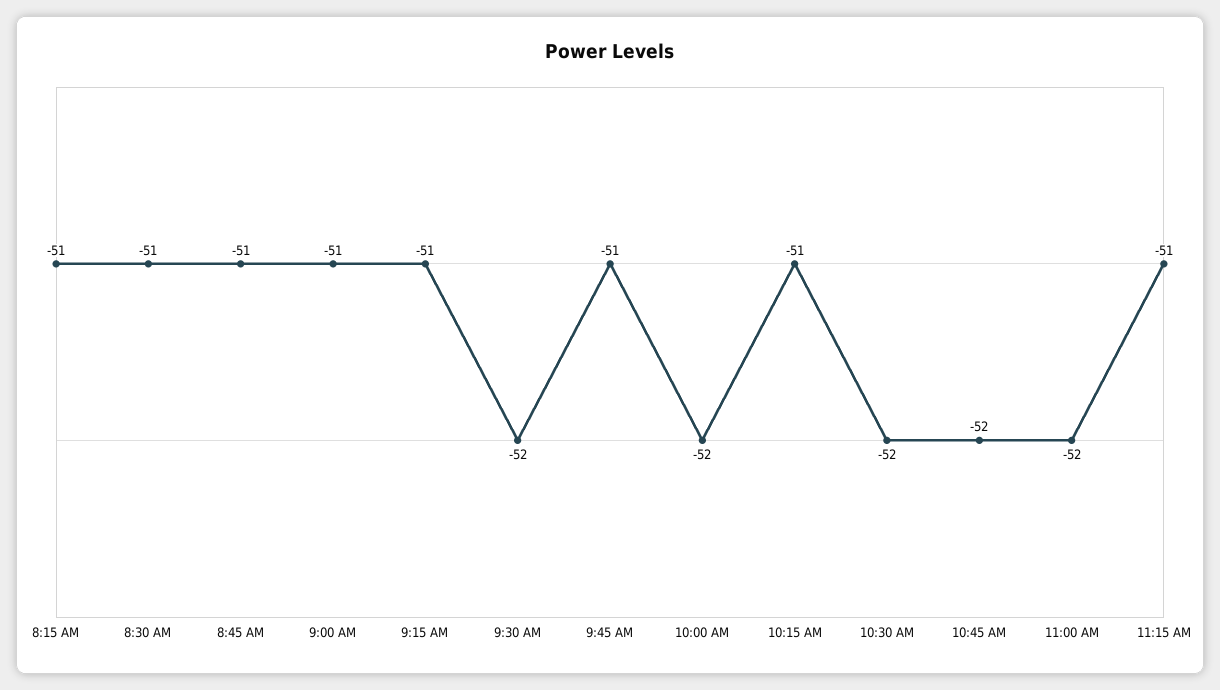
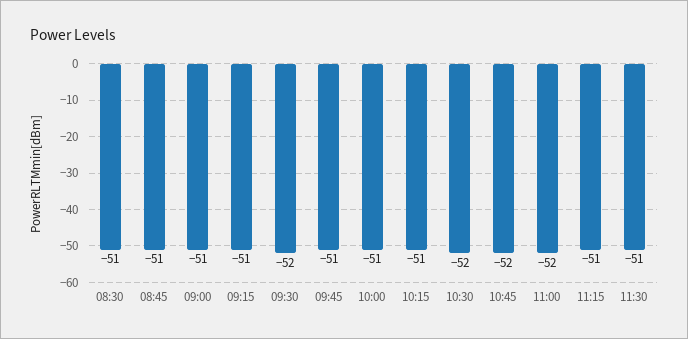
8:15 AM: -51 -> none
10:00 AM: -52 -> -51
11:30: none -> -51

